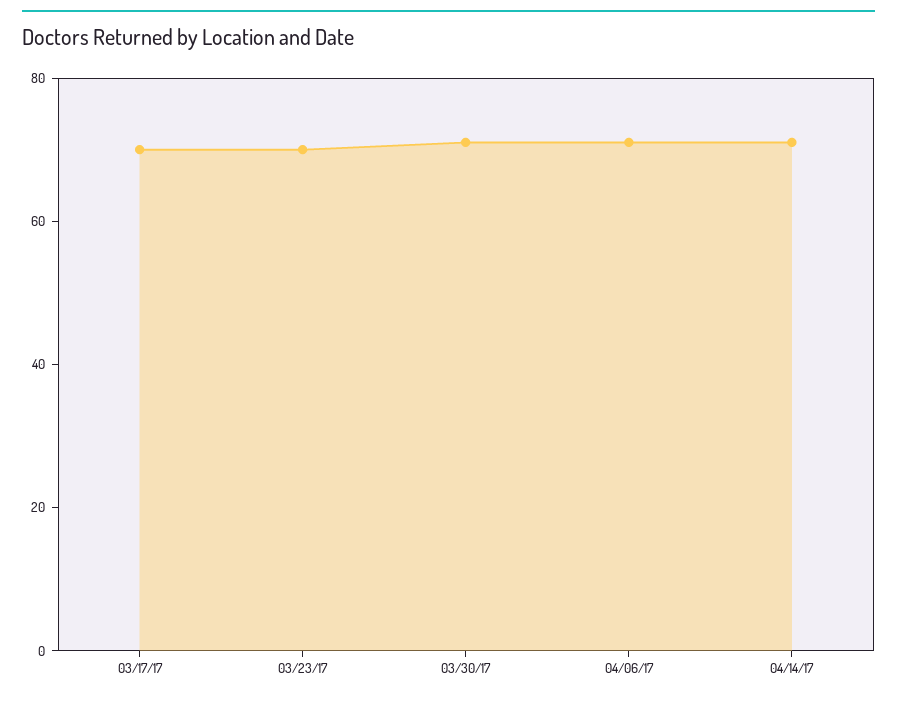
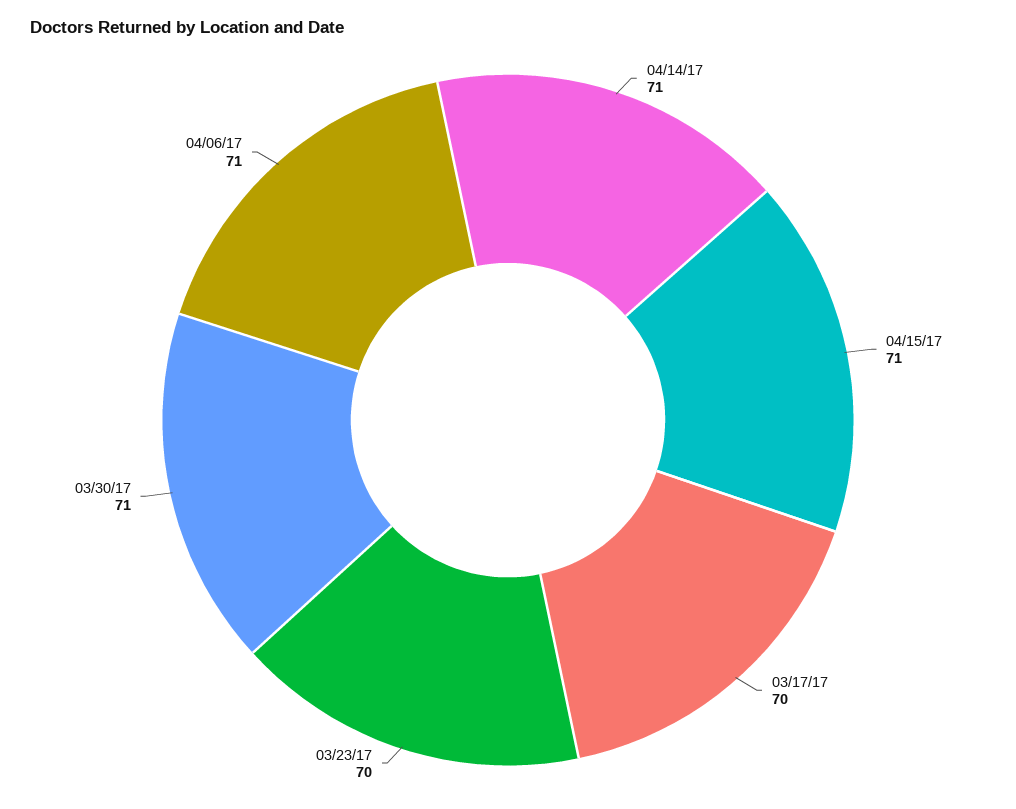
04/15/17: none -> 71

